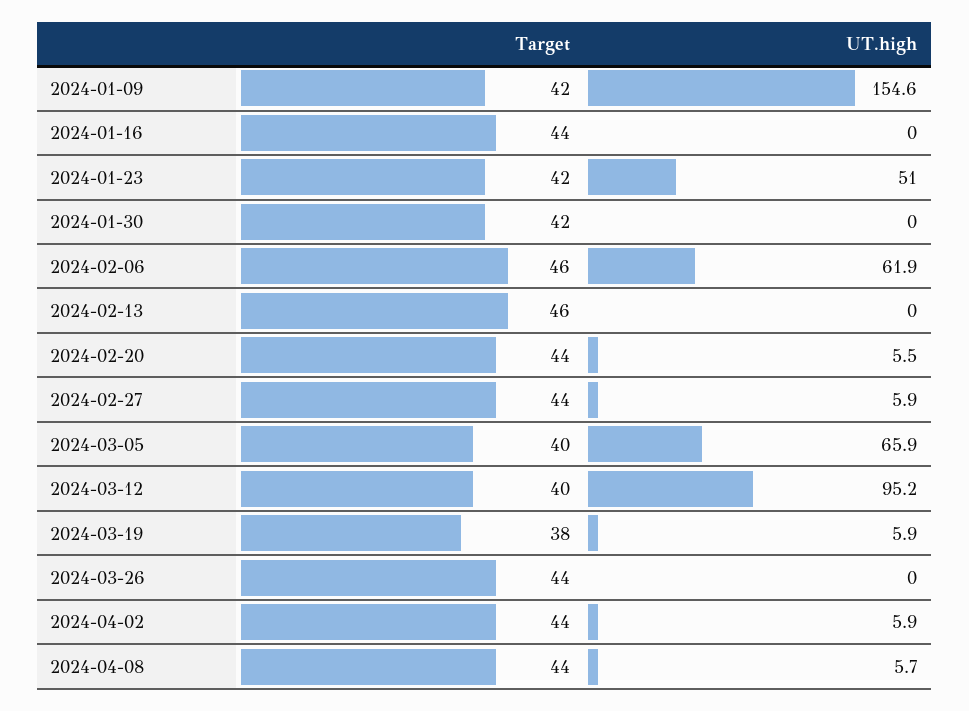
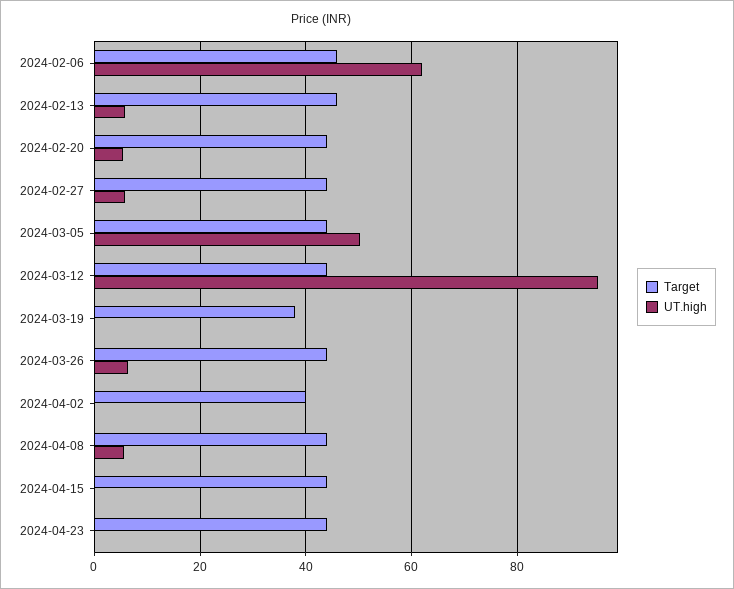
Target, 2024-01-09: 42 -> none
UT.high, 2024-01-09: 154.6 -> none
Target, 2024-01-16: 44 -> none
UT.high, 2024-01-16: 0 -> none
Target, 2024-01-23: 42 -> none
UT.high, 2024-01-23: 51 -> none
Target, 2024-01-30: 42 -> none
UT.high, 2024-01-30: 0 -> none
UT.high, 2024-02-13: 0 -> 6
Target, 2024-03-05: 40 -> 44
UT.high, 2024-03-05: 65.9 -> 50
Target, 2024-03-12: 40 -> 44
UT.high, 2024-03-19: 5.9 -> 0
UT.high, 2024-03-26: 0 -> 6
Target, 2024-04-02: 44 -> 40
UT.high, 2024-04-02: 5.9 -> 0
Target, 2024-04-15: none -> 44
UT.high, 2024-04-15: none -> 0
Target, 2024-04-23: none -> 44
UT.high, 2024-04-23: none -> 0

